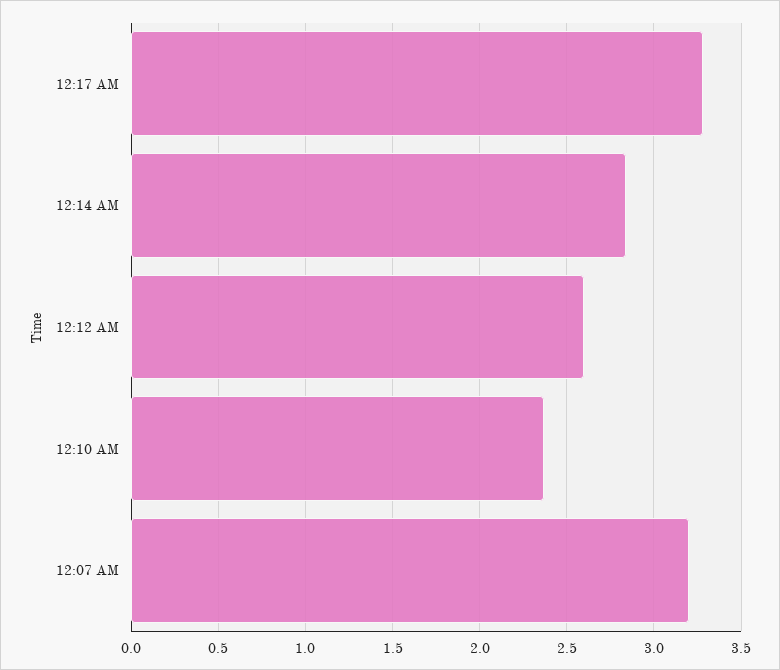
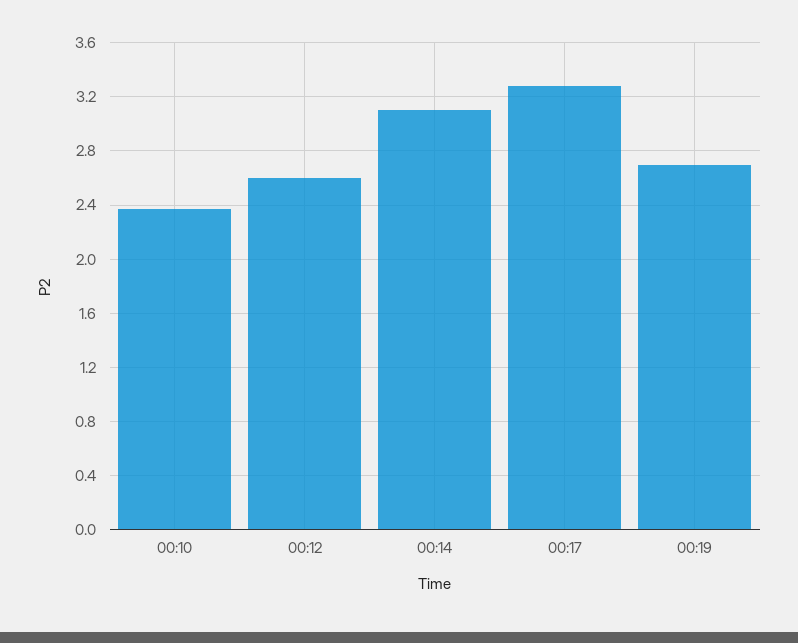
12:14 AM: 2.85 -> 3.1
12:07 AM: 3.2 -> none
00:19: none -> 2.7

